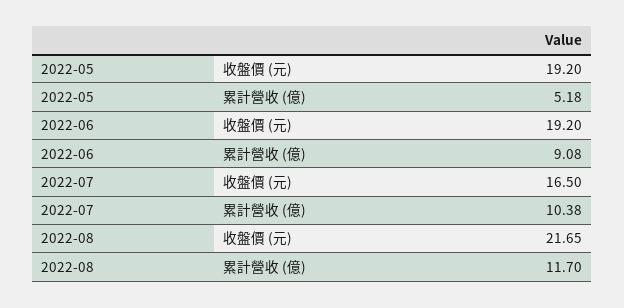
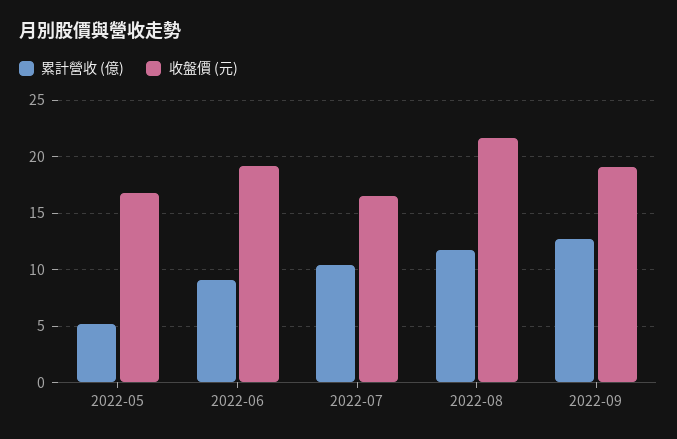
收盤價 (元), 2022-05: 19.2 -> 17
累計營收 (億), 2022-09: none -> 13
收盤價 (元), 2022-09: none -> 19

